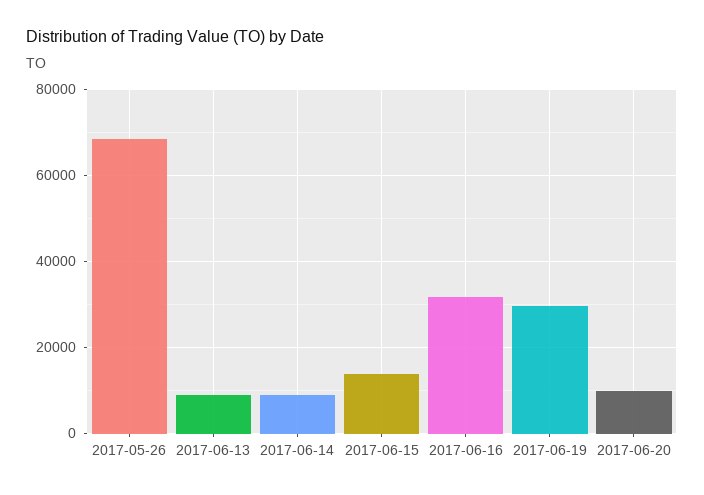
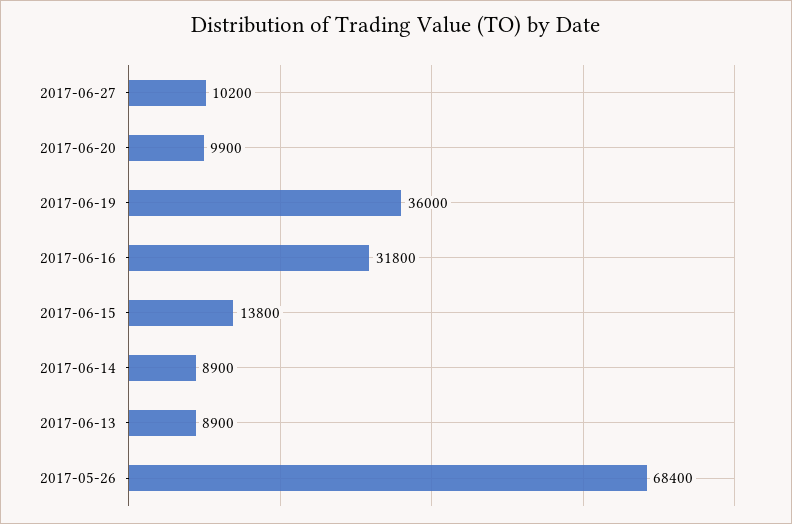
2017-06-19: 30000 -> 36000
2017-06-27: none -> 10200

